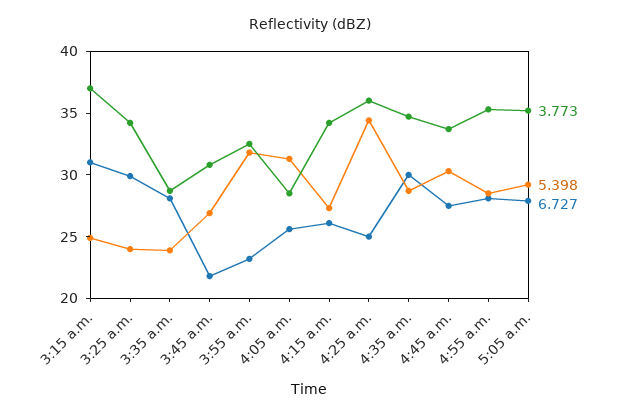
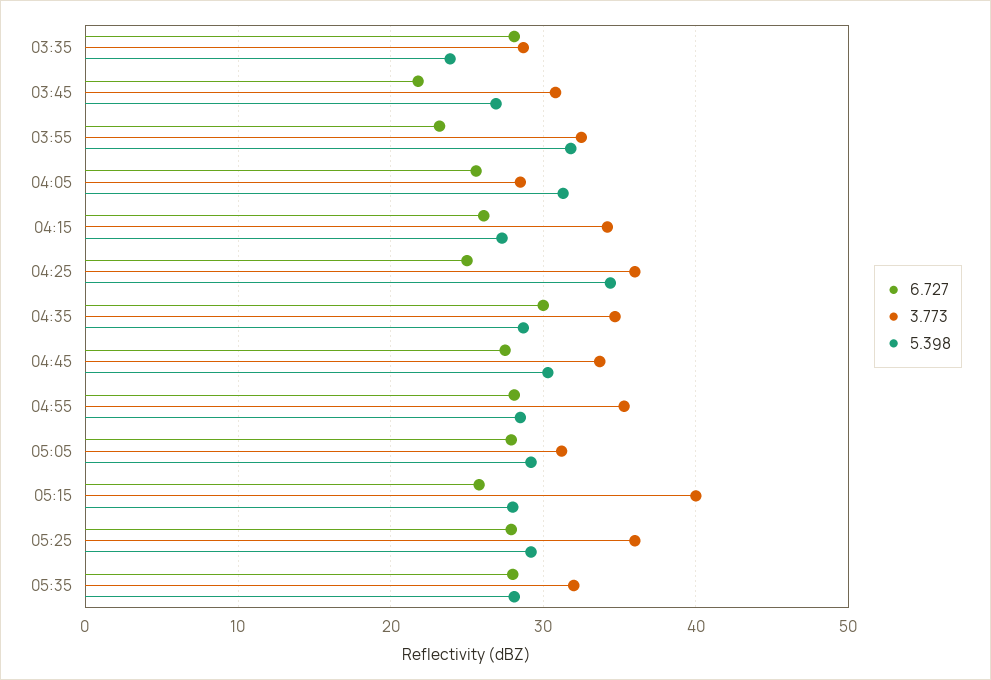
3.773, 3:15 a.m.: 37 -> none
5.398, 3:15 a.m.: 25 -> none
6.727, 3:15 a.m.: 31 -> none
3.773, 3:25 a.m.: 34 -> none
5.398, 3:25 a.m.: 24 -> none
6.727, 3:25 a.m.: 30 -> none
3.773, 5:05 a.m.: 35 -> 31
6.727, 05:15: none -> 26
3.773, 05:15: none -> 40
5.398, 05:15: none -> 28
6.727, 05:25: none -> 28
3.773, 05:25: none -> 36
5.398, 05:25: none -> 29
6.727, 05:35: none -> 28
3.773, 05:35: none -> 32
5.398, 05:35: none -> 28

